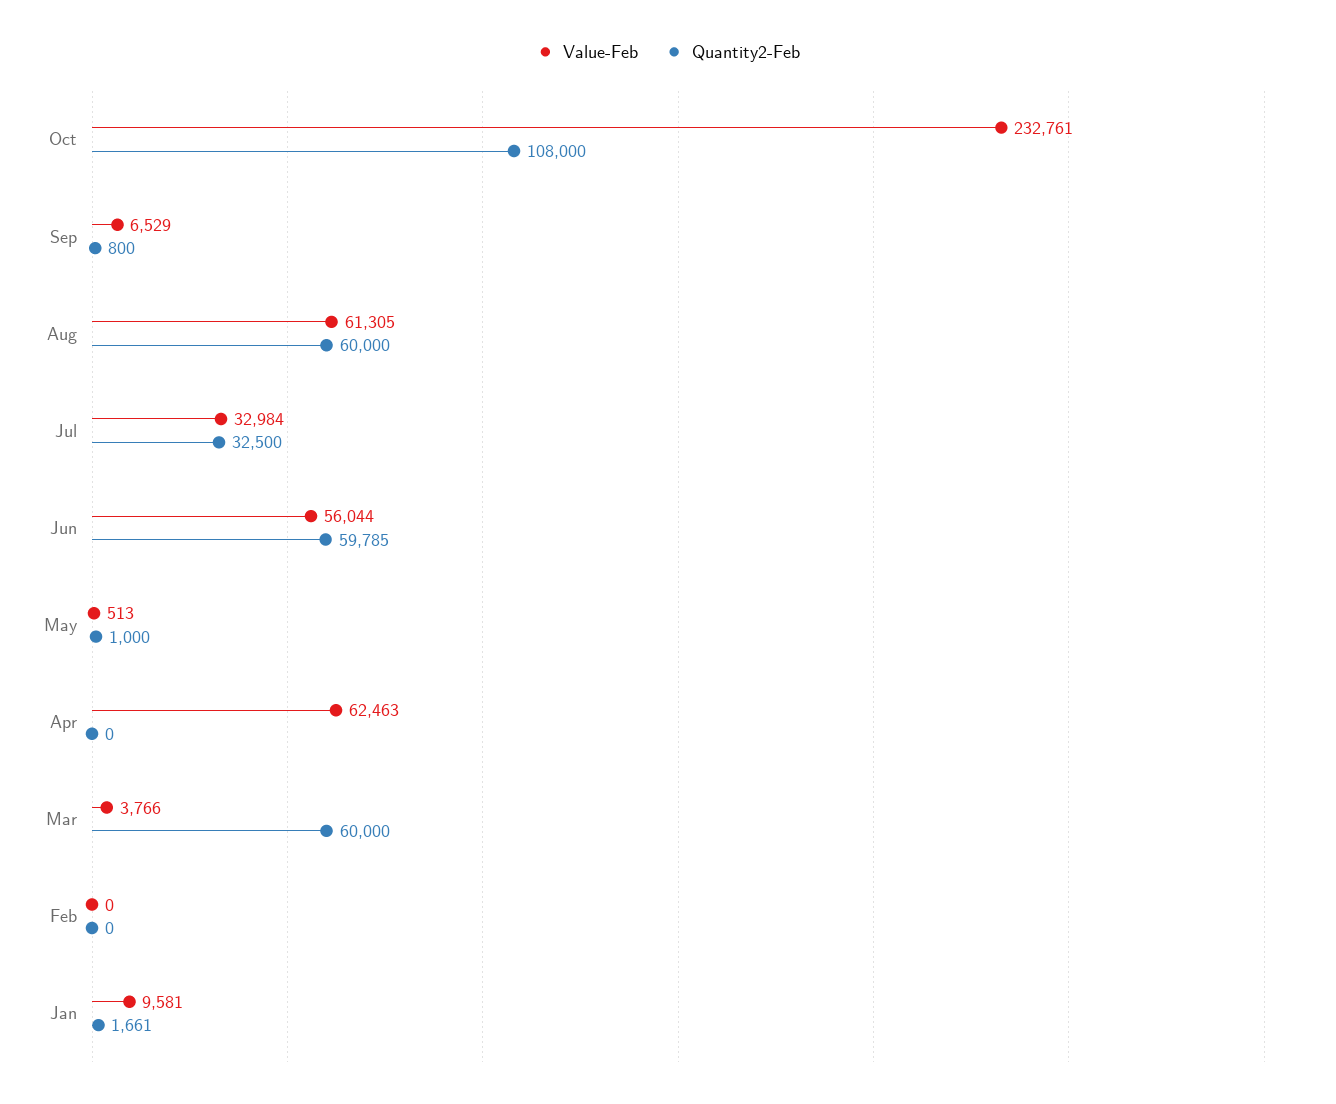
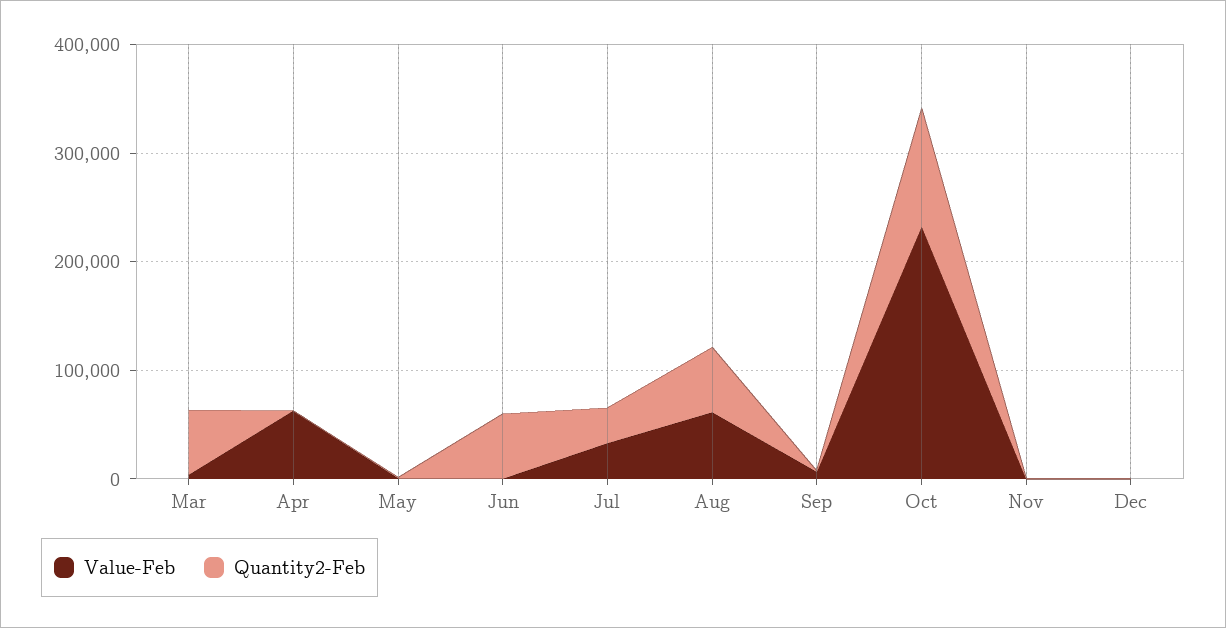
Value-Feb, Jun: 56044 -> 0
Value-Feb, Feb: 0 -> none
Quantity2-Feb, Feb: 0 -> none
Value-Feb, Jan: 9581 -> none
Quantity2-Feb, Jan: 1661 -> none
Value-Feb, Nov: none -> 0
Quantity2-Feb, Nov: none -> 0
Value-Feb, Dec: none -> 0
Quantity2-Feb, Dec: none -> 0

